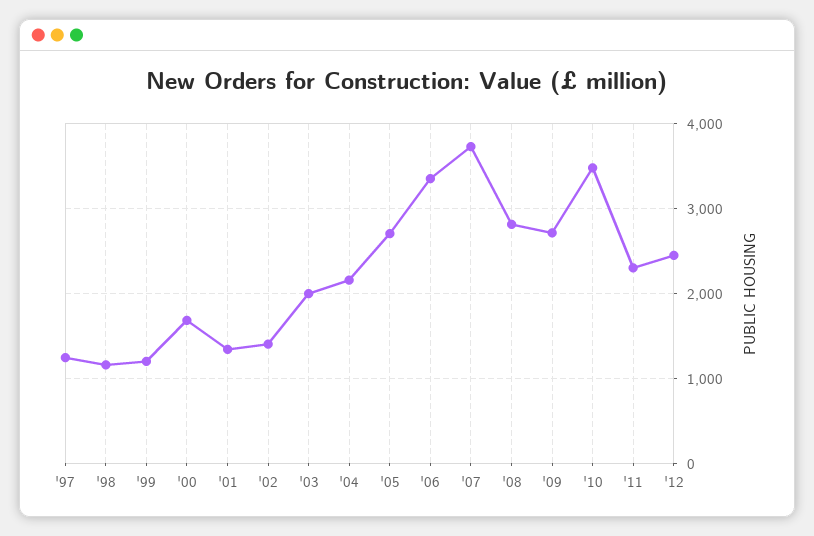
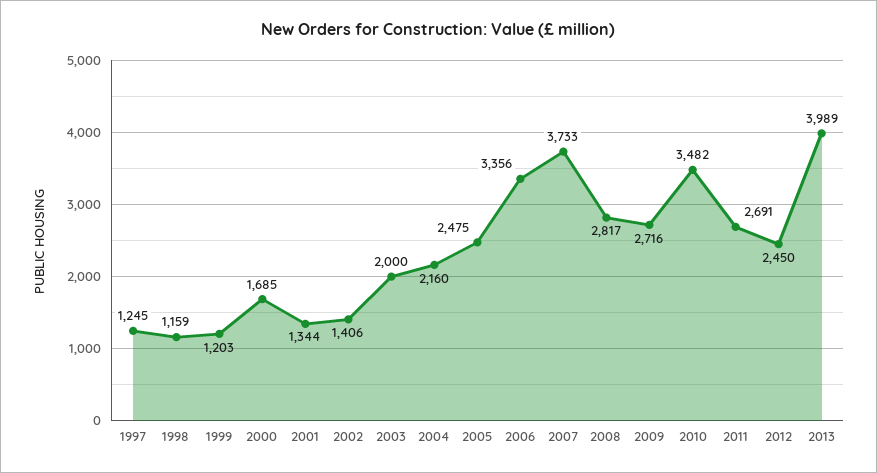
'05: 2700 -> 2475
'11: 2300 -> 2691
2013: none -> 3989

